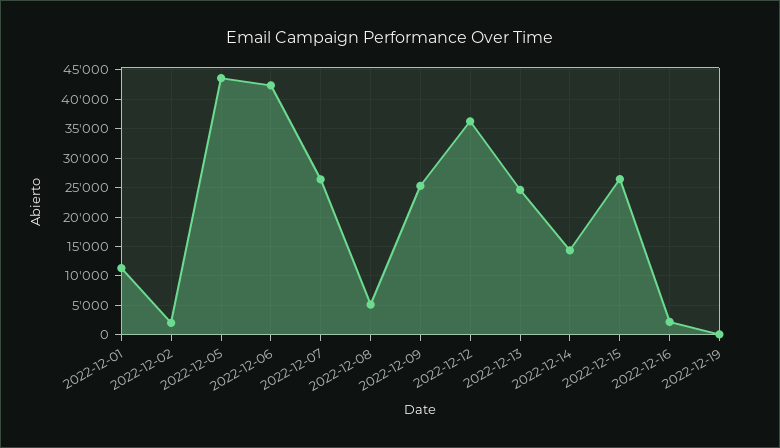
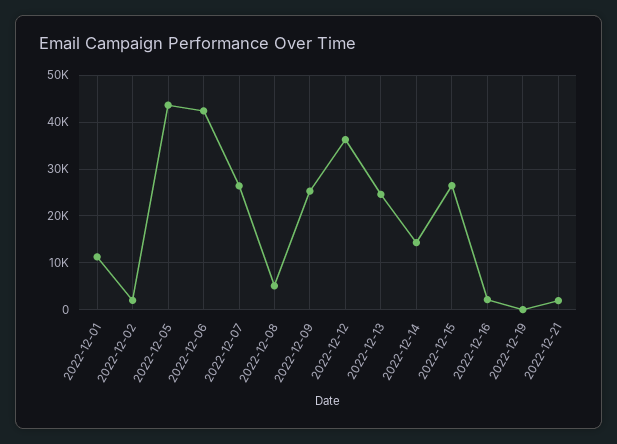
2022-12-21: none -> 2000

